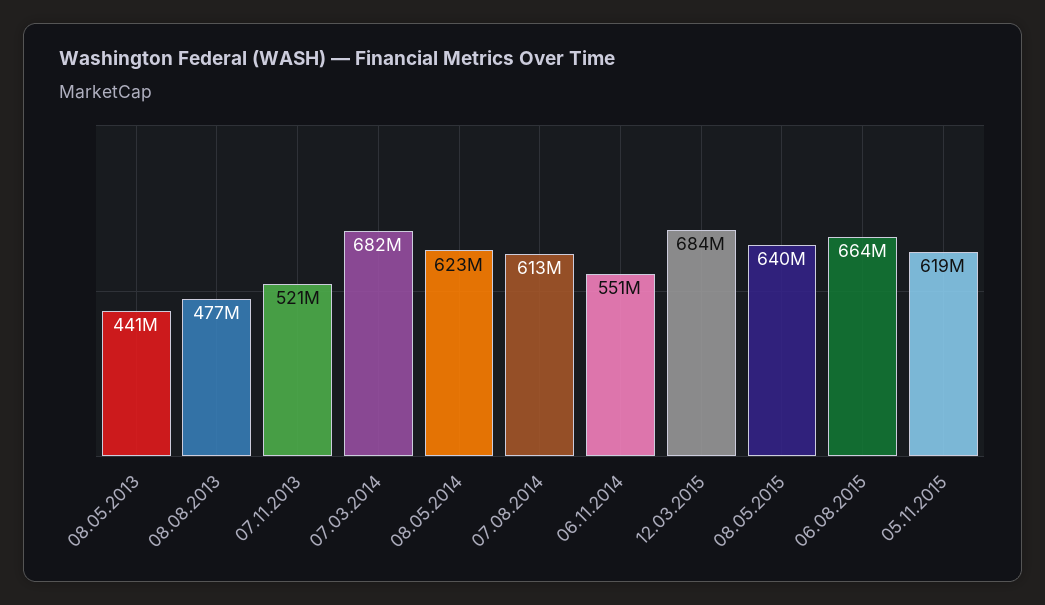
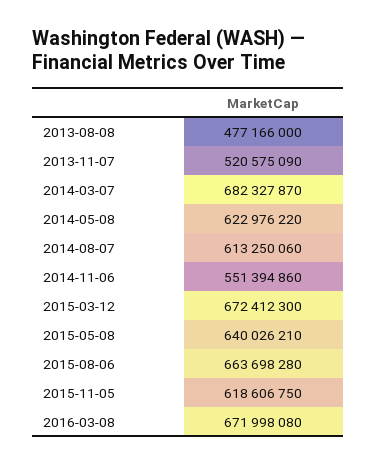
08.05.2013: 441000000 -> none
12.03.2015: 684000000 -> 672412300
2016-03-08: none -> 671998080

